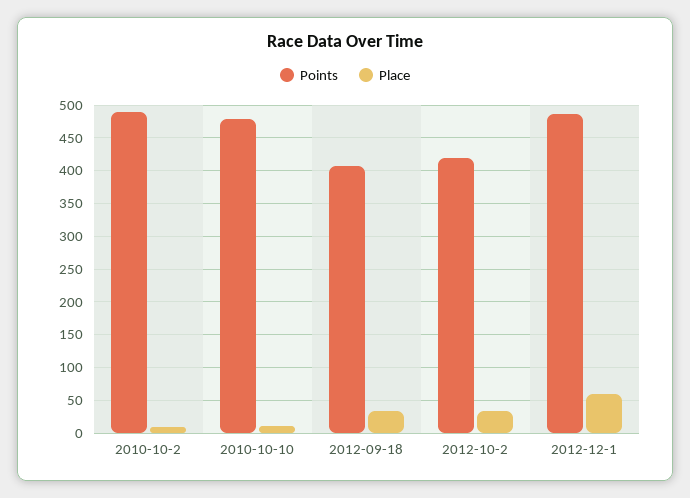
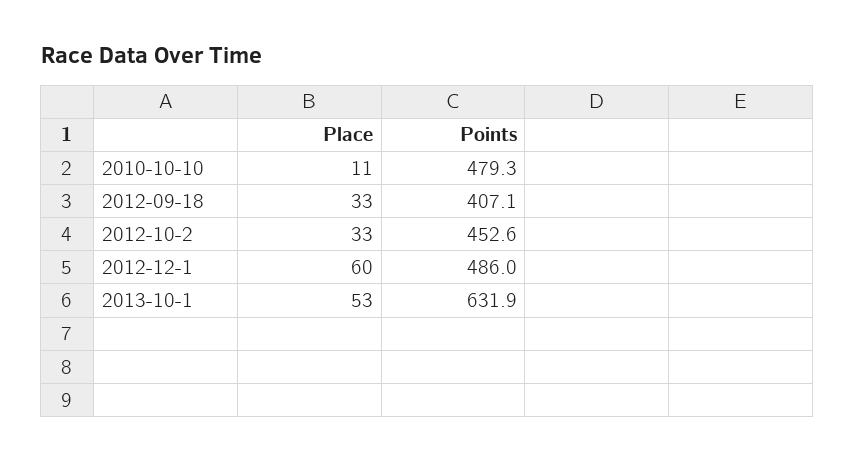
Points, 2010-10-2: 490 -> none
Place, 2010-10-2: 10 -> none
Points, 2012-10-2: 420 -> 452.6
Place, 2013-10-1: none -> 53
Points, 2013-10-1: none -> 631.9

